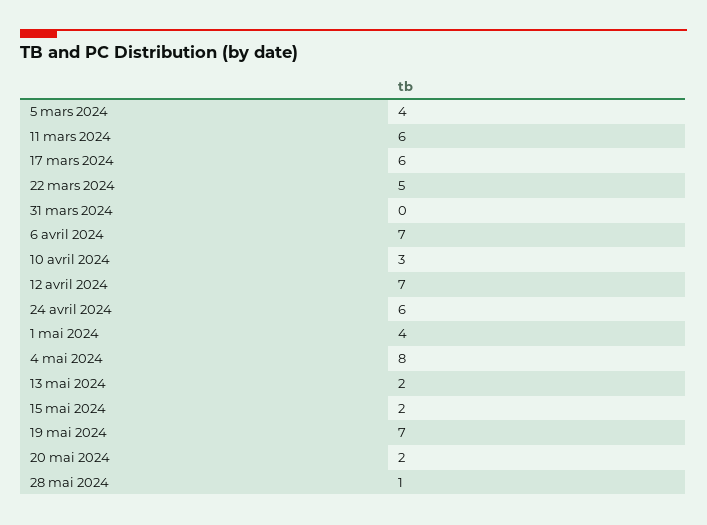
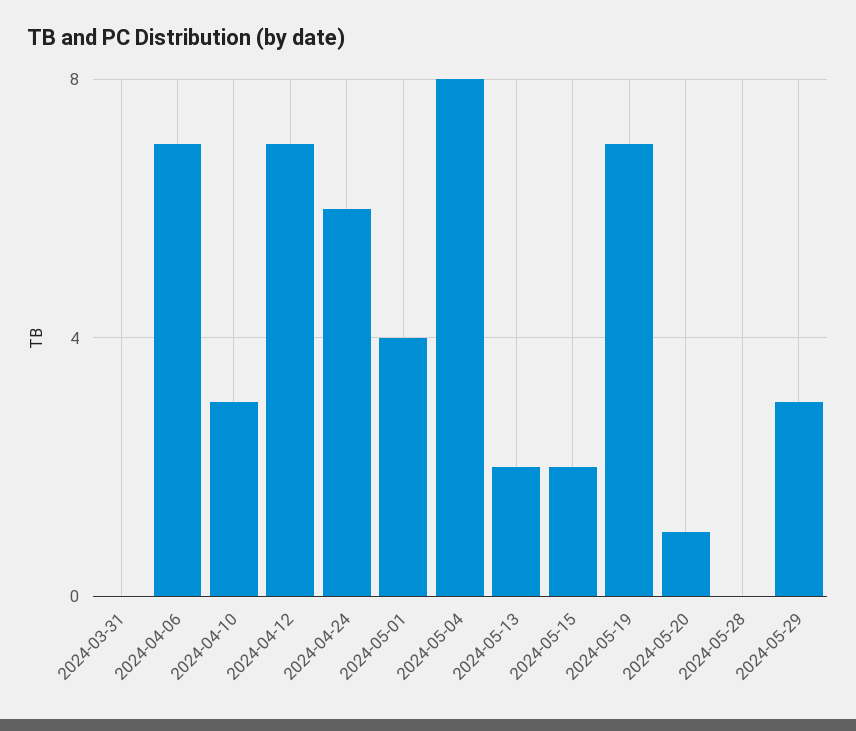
5 mars 2024: 4 -> none
11 mars 2024: 6 -> none
17 mars 2024: 6 -> none
22 mars 2024: 5 -> none
20 mai 2024: 2 -> 1
28 mai 2024: 1 -> 0
2024-05-29: none -> 3

